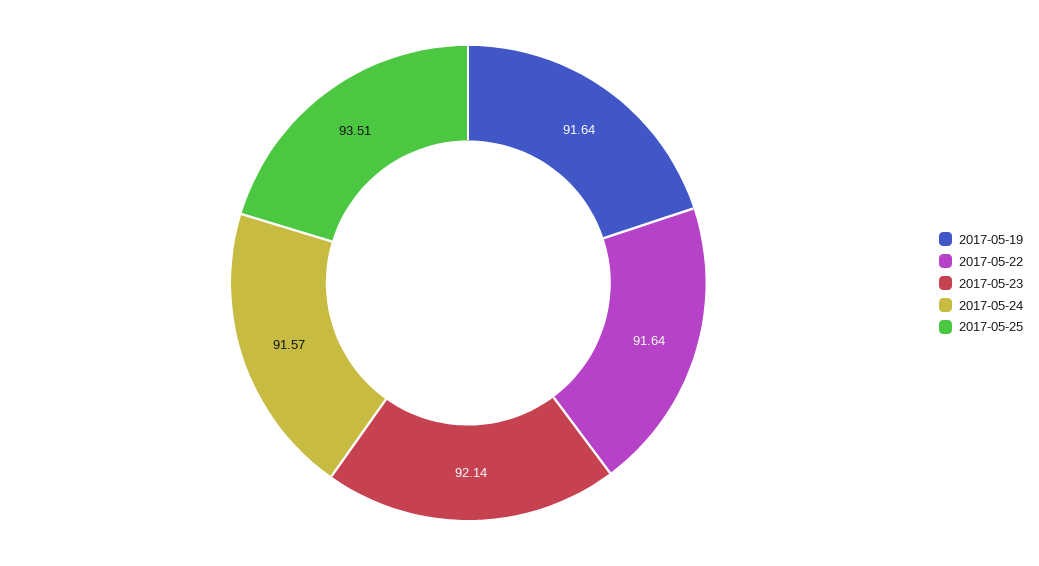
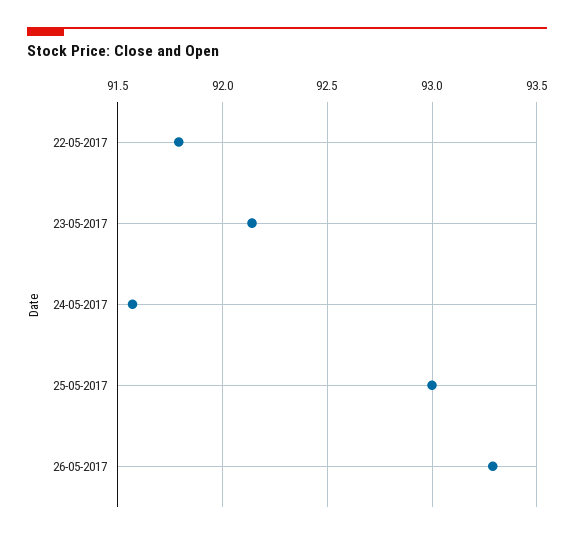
2017-05-19: 91.64 -> none
2017-05-22: 91.64 -> 91.8
2017-05-25: 93.51 -> 93
26-05-2017: none -> 93.3

